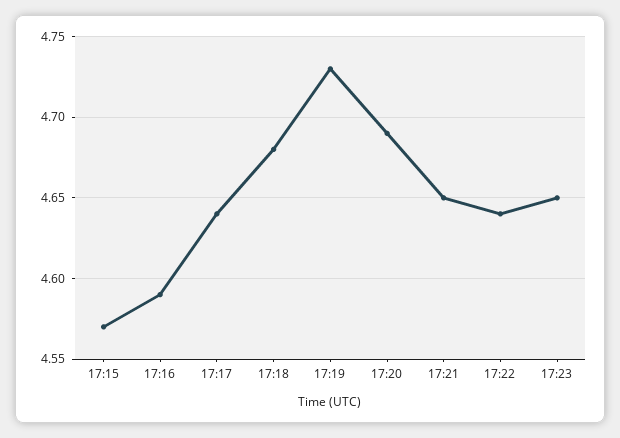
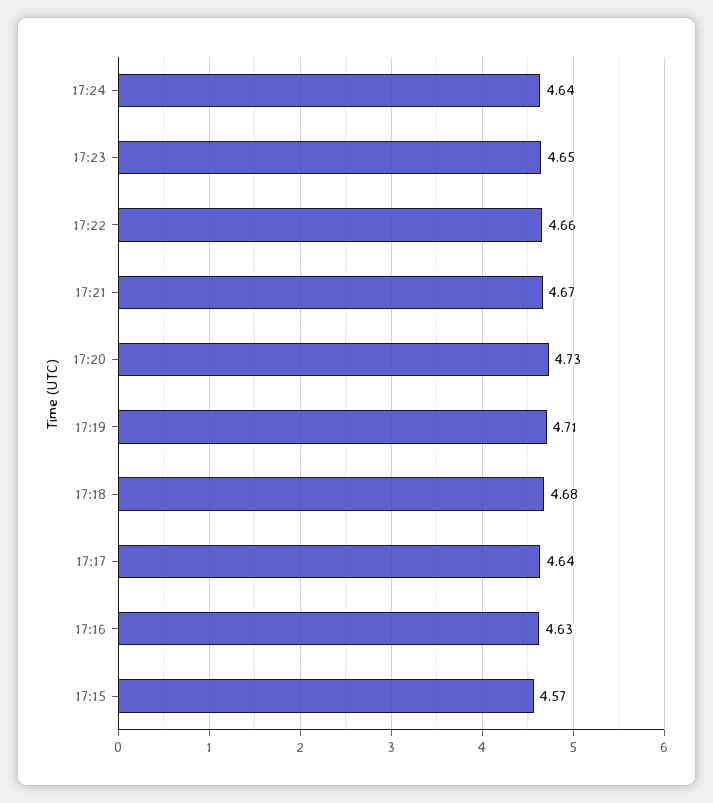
17:16: 4.59 -> 4.63
17:19: 4.73 -> 4.71
17:20: 4.69 -> 4.73
17:21: 4.65 -> 4.67
17:22: 4.64 -> 4.66
17:24: none -> 4.64

